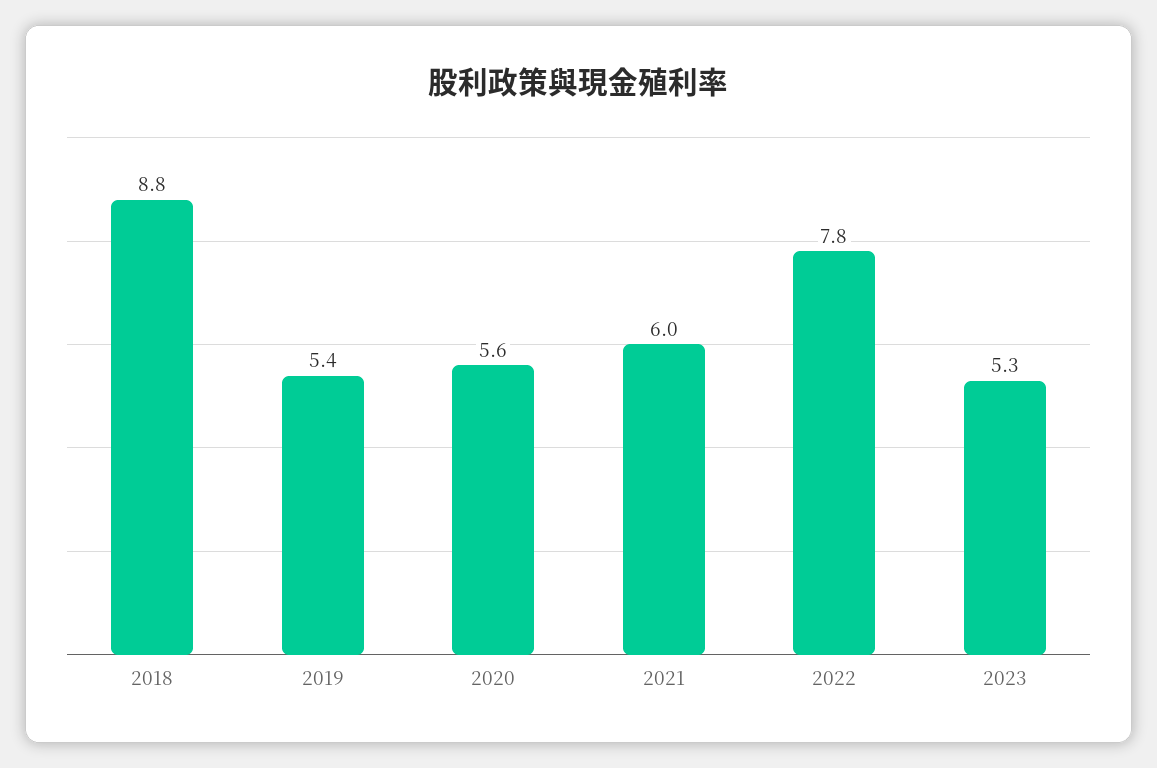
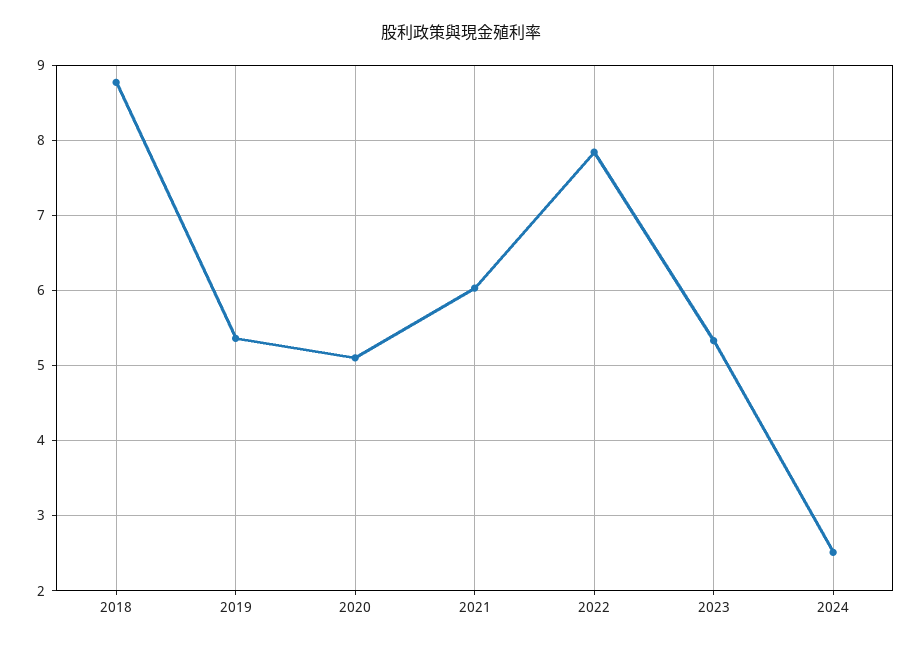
2020: 5.6 -> 5.1
2024: none -> 2.5

